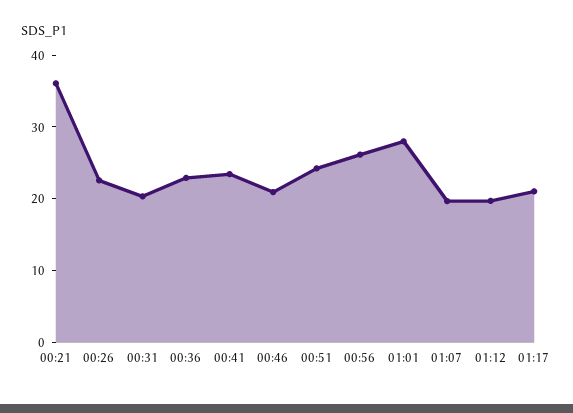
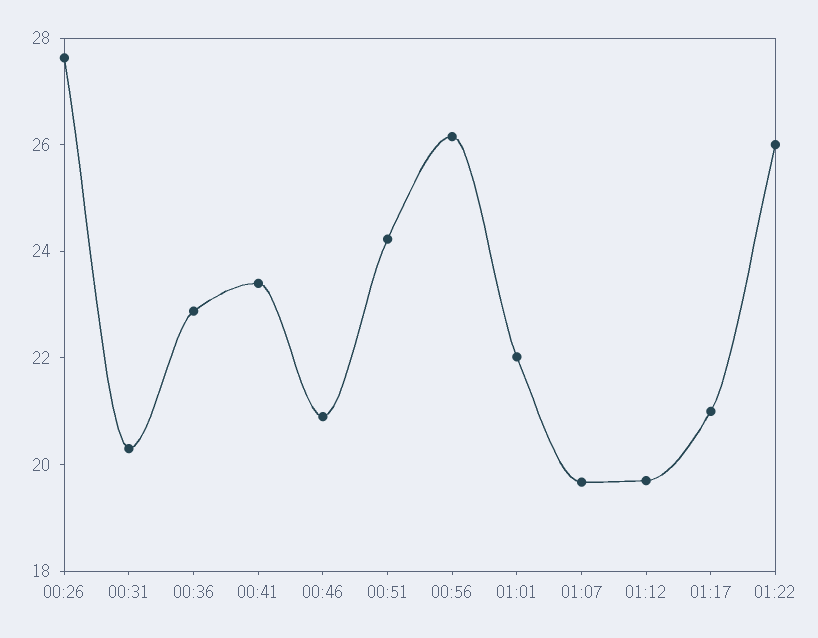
00:21: 36 -> none
00:26: 22 -> 27.5
01:01: 28 -> 22
01:22: none -> 26

